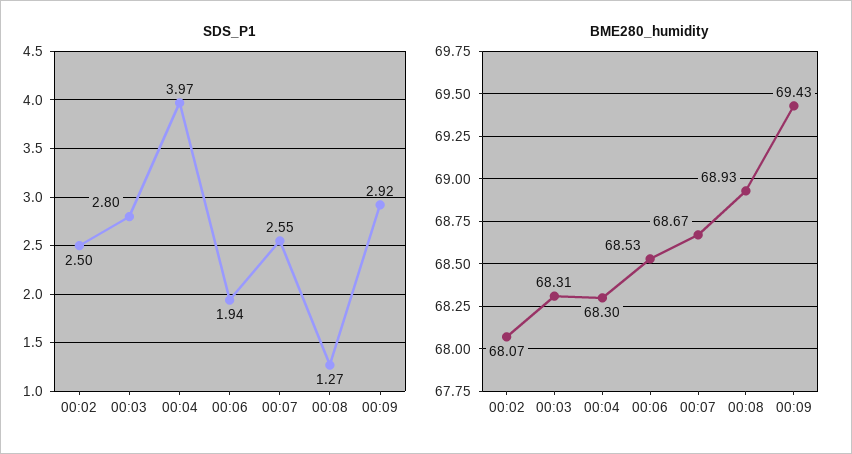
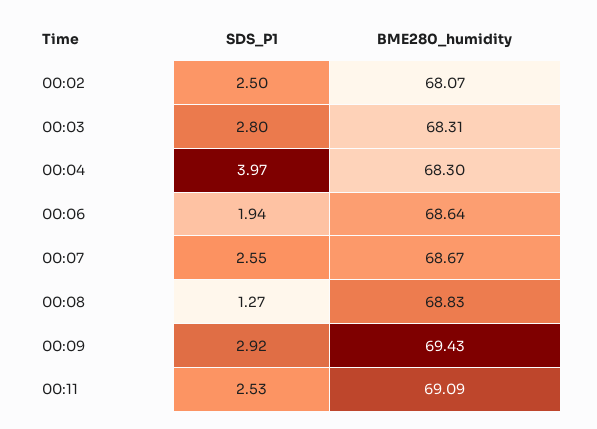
BME280_humidity, 00:06: 68.53 -> 68.64
BME280_humidity, 00:08: 68.93 -> 68.83
SDS_P1, 00:11: none -> 2.53
BME280_humidity, 00:11: none -> 69.09

